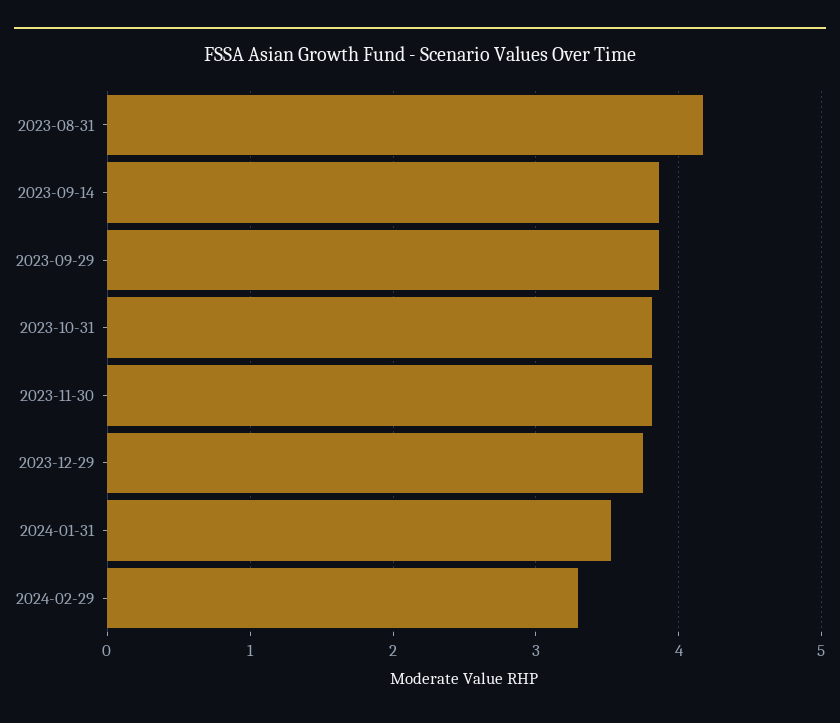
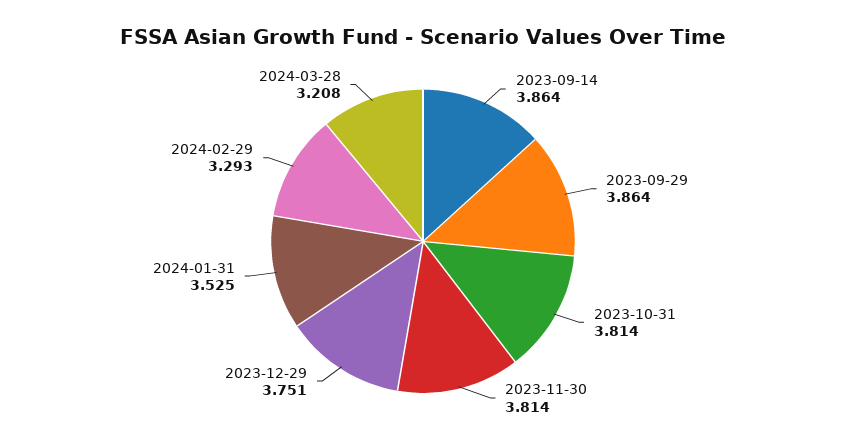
2023-08-31: 4.2 -> none
2024-03-28: none -> 3.208

